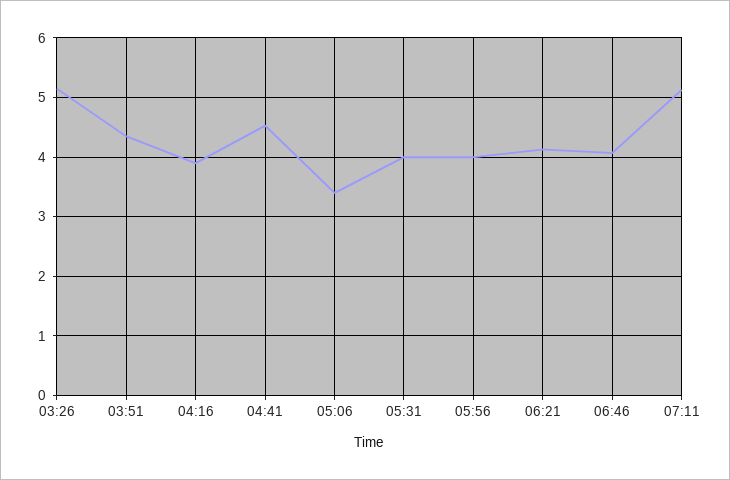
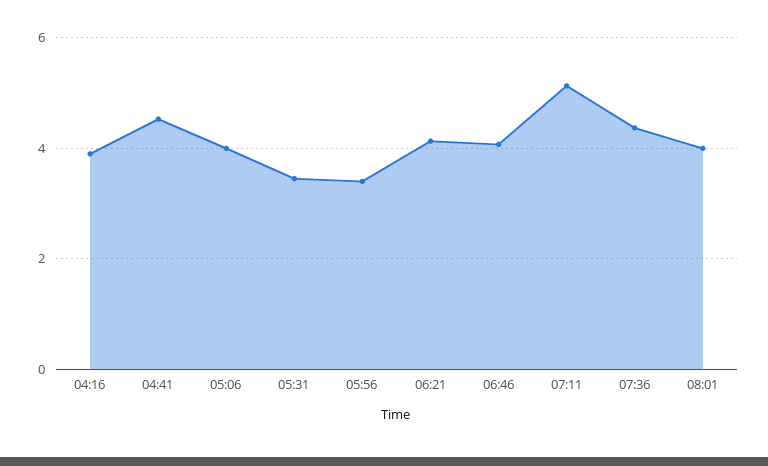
03:26: 5.2 -> none
03:51: 4.4 -> none
05:06: 3.4 -> 4
05:31: 4 -> 3.4
05:56: 4 -> 3.4
07:36: none -> 4.4
08:01: none -> 4

